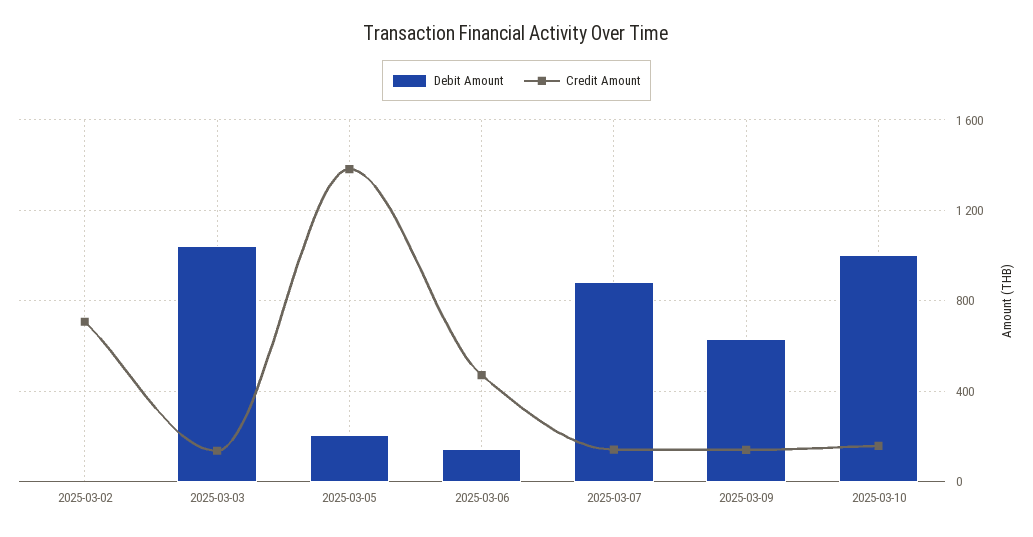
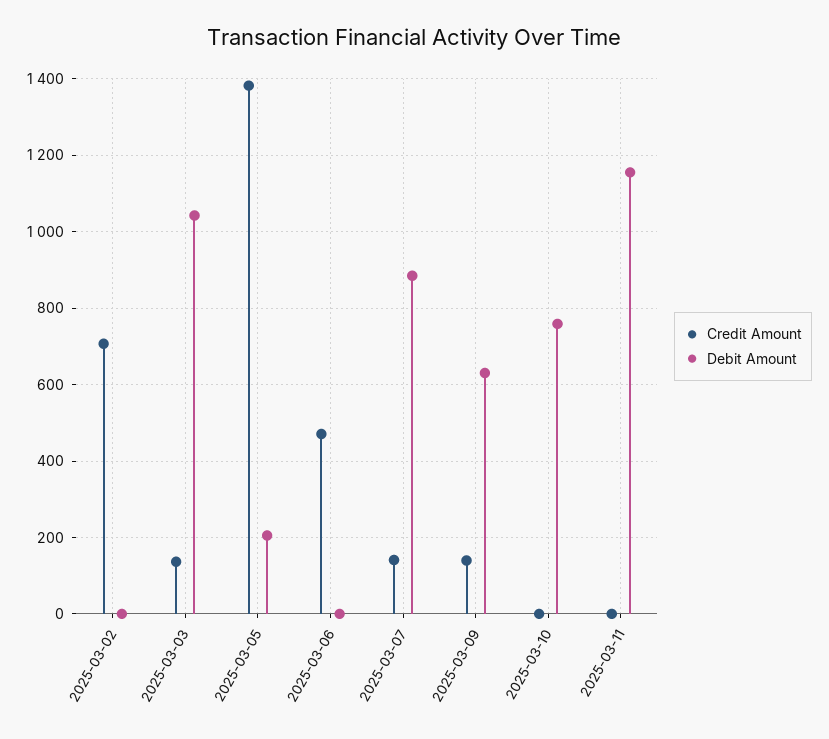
Debit Amount, 2025-03-06: 150 -> 0
Debit Amount, 2025-03-10: 1000 -> 760
Credit Amount, 2025-03-10: 150 -> 0
Credit Amount, 2025-03-11: none -> 0
Debit Amount, 2025-03-11: none -> 1160

